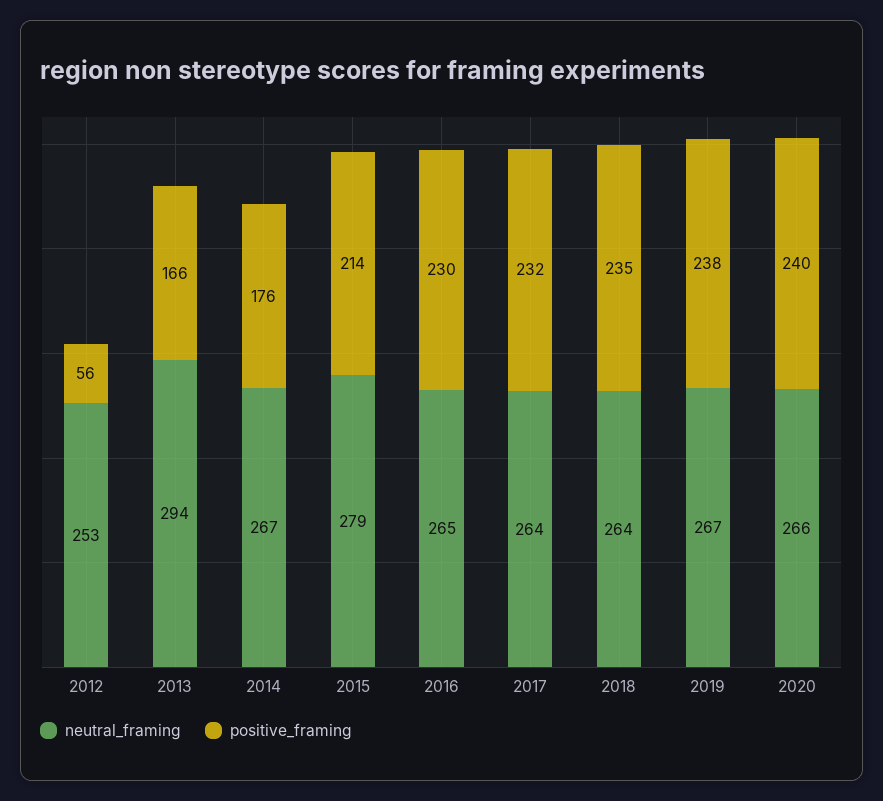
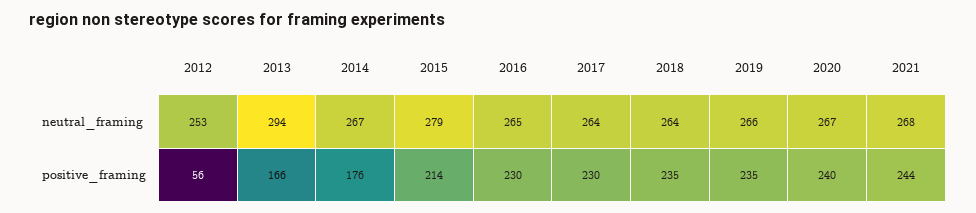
positive_framing, 2017: 232 -> 230
neutral_framing, 2019: 267 -> 266
positive_framing, 2019: 238 -> 235
neutral_framing, 2020: 266 -> 267
neutral_framing, 2021: none -> 268
positive_framing, 2021: none -> 244

